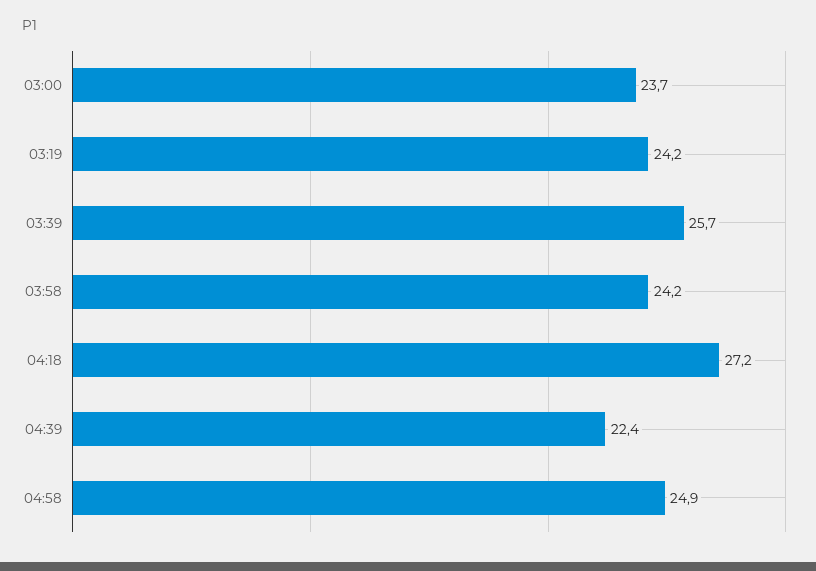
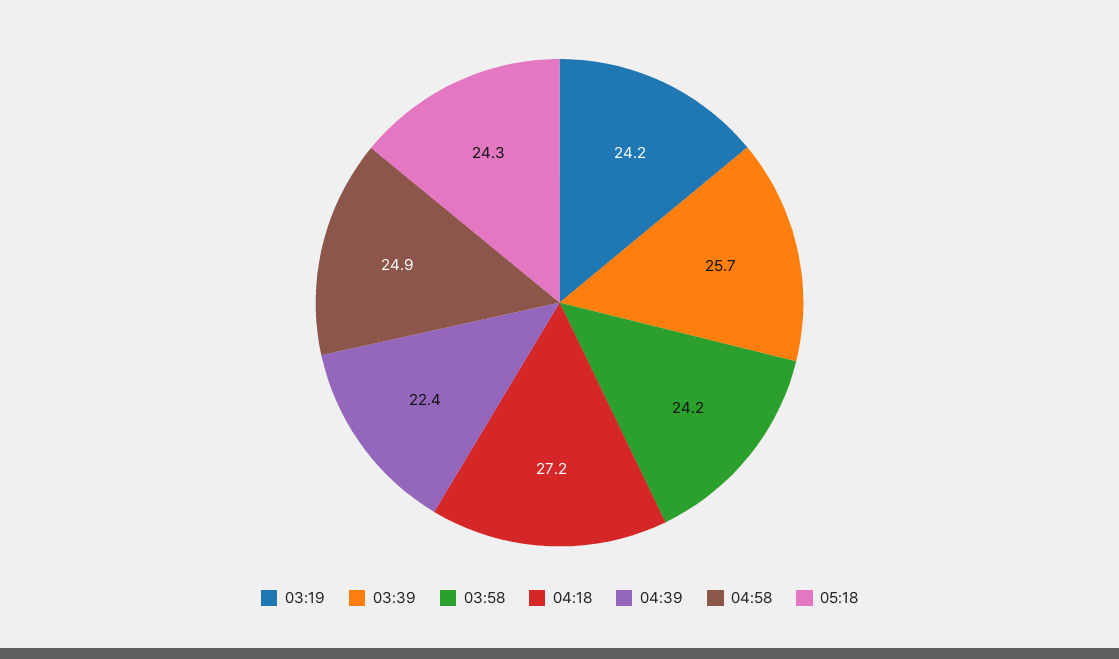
03:00: 23.7 -> none
05:18: none -> 24.3

